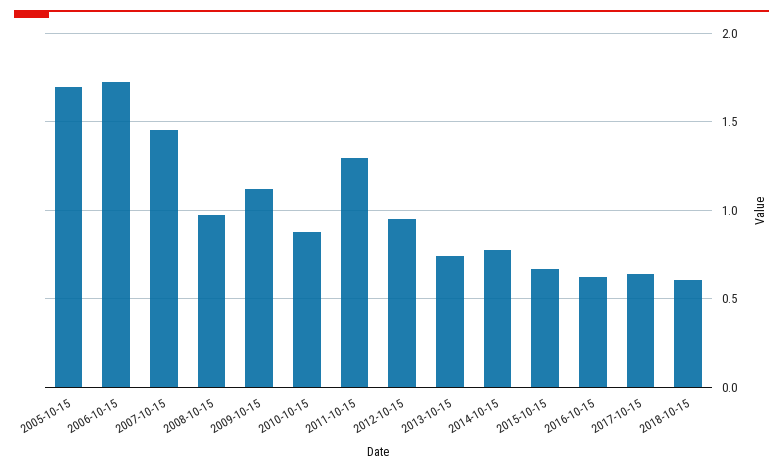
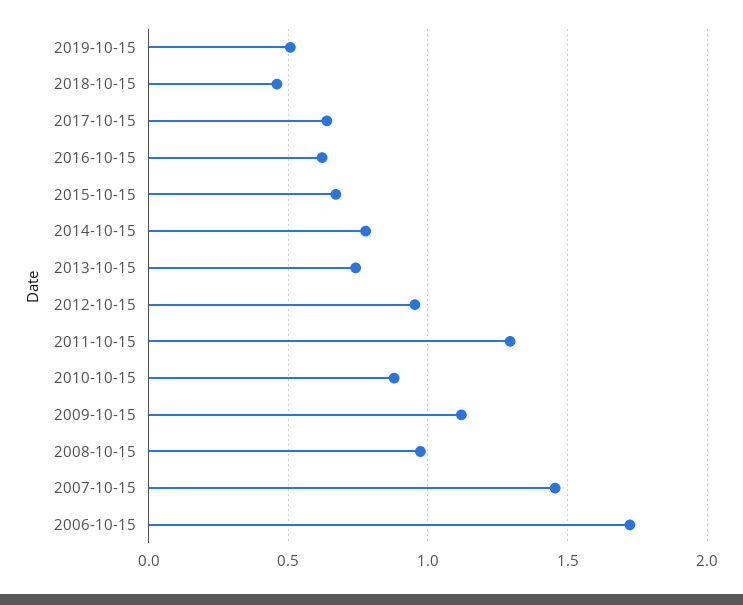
2005-10-15: 1.7 -> none
2018-10-15: 0.6 -> 0.45
2019-10-15: none -> 0.5

